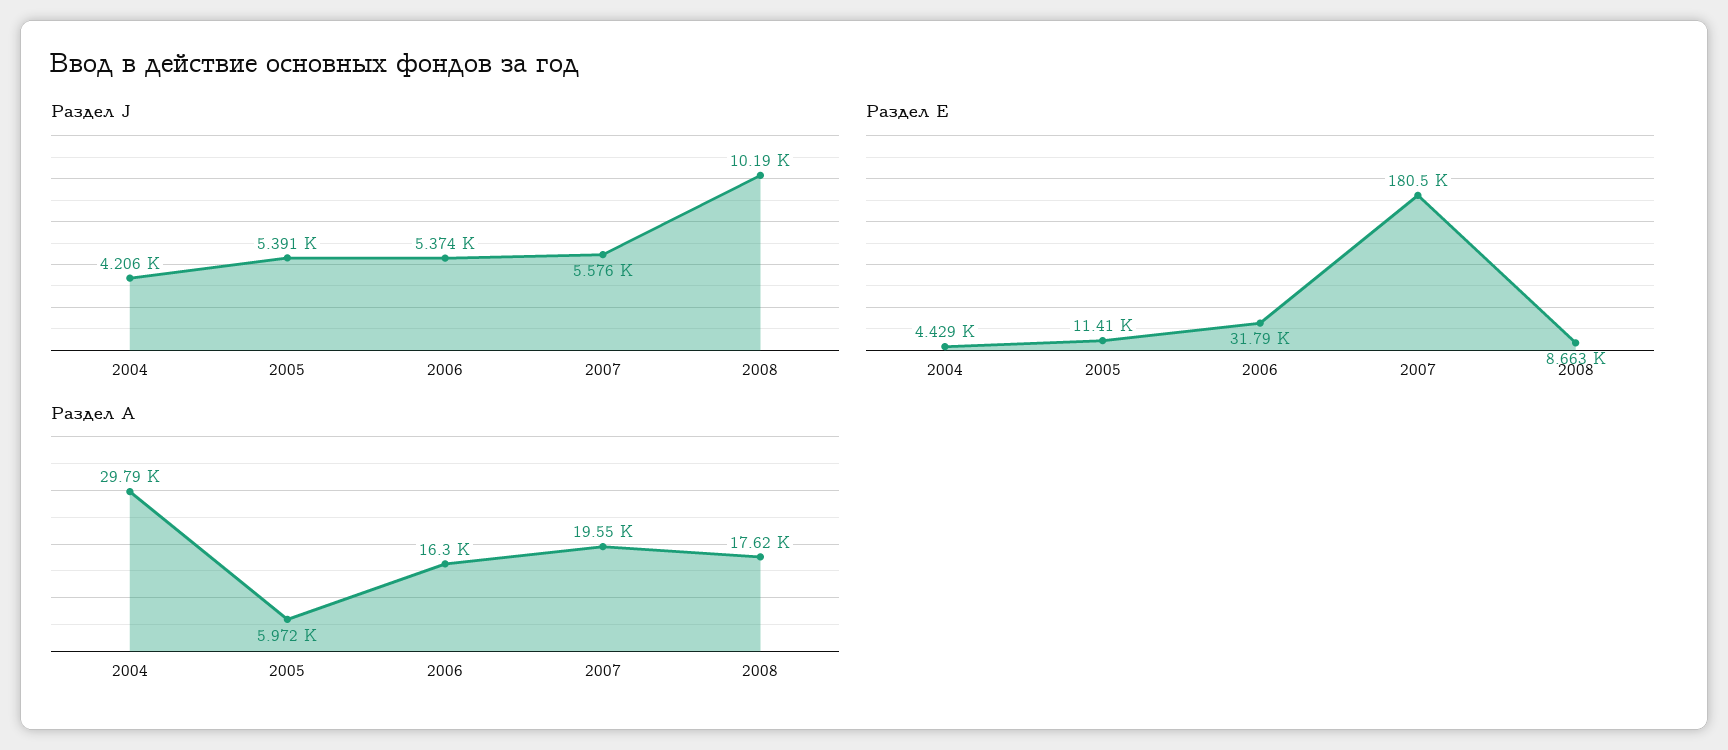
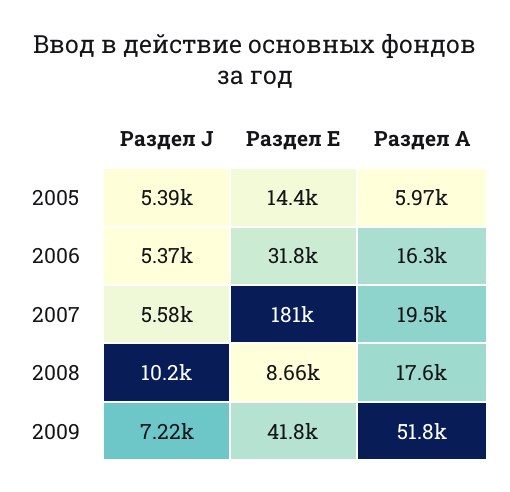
Раздел J, 2004: 4206 -> none
Раздел Е, 2004: 4429 -> none
Раздел Е, 2005: 11410 -> 14400
Раздел А, 2004: 29790 -> none
Раздел J, 2009: none -> 7220
Раздел Е, 2009: none -> 41800
Раздел А, 2009: none -> 51800

